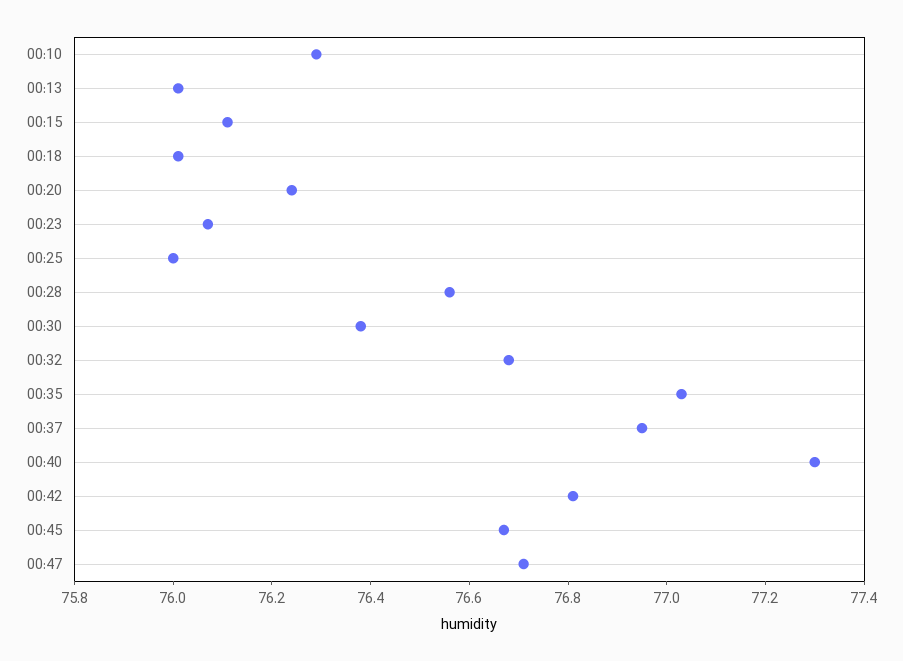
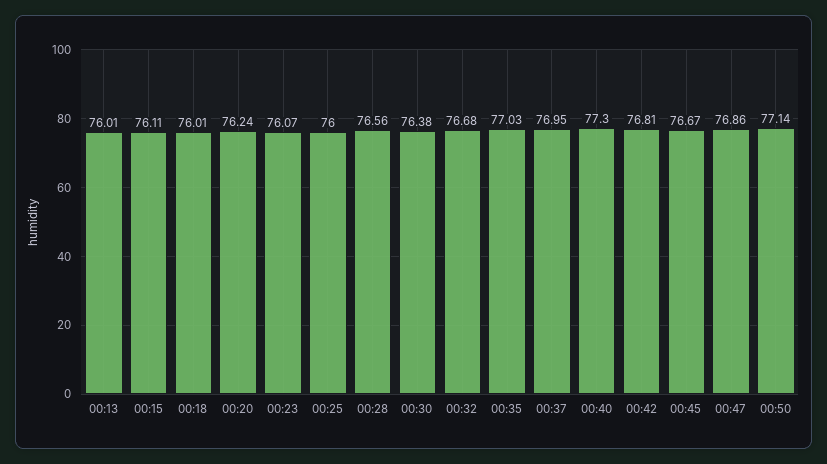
00:10: 76.3 -> none
00:47: 76.7 -> 76.86
00:50: none -> 77.14

